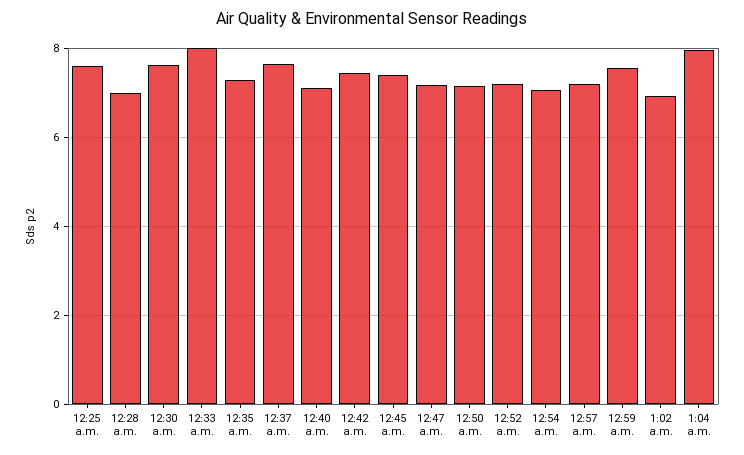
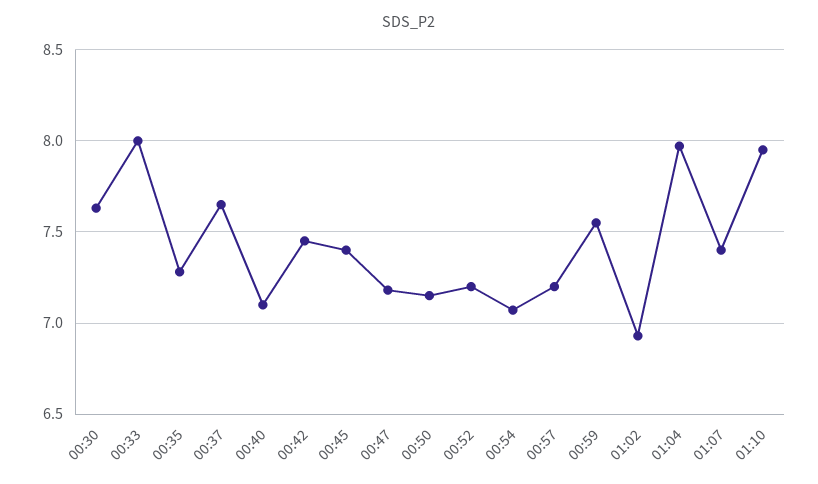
12:25 a.m.: 7.6 -> none
12:28 a.m.: 7 -> none
01:07: none -> 7.4
01:10: none -> 7.95

